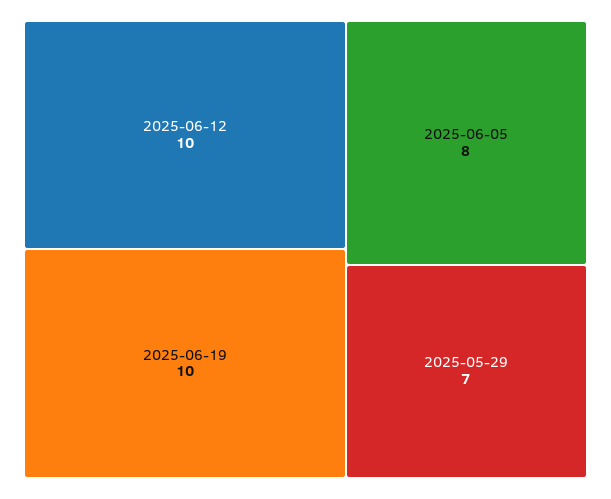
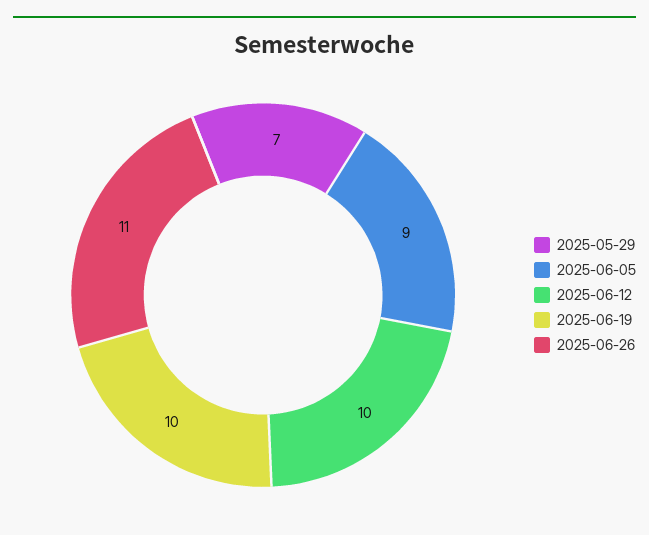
2025-06-05: 8 -> 9
2025-06-26: none -> 11

